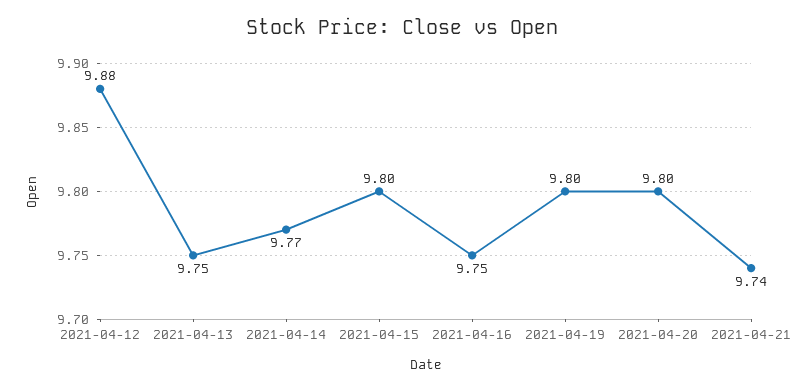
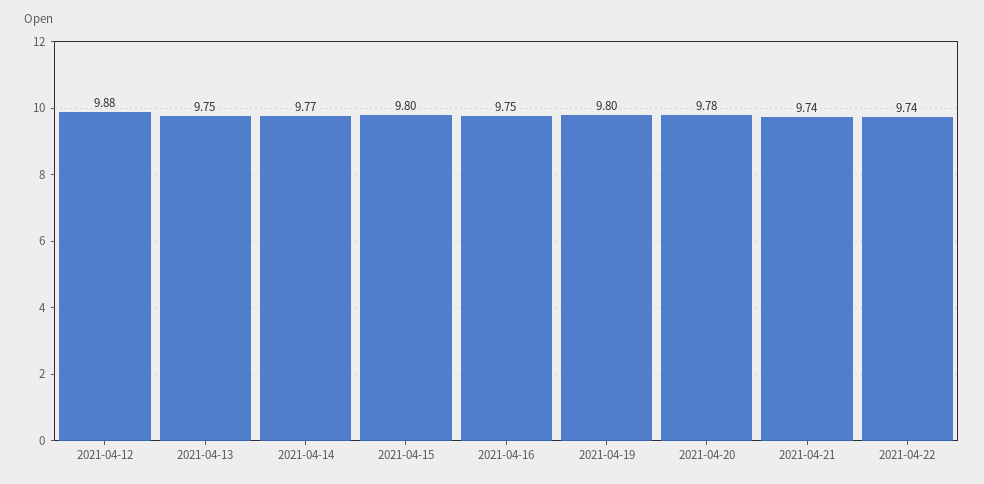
2021-04-20: 9.8 -> 9.78
2021-04-22: none -> 9.74

